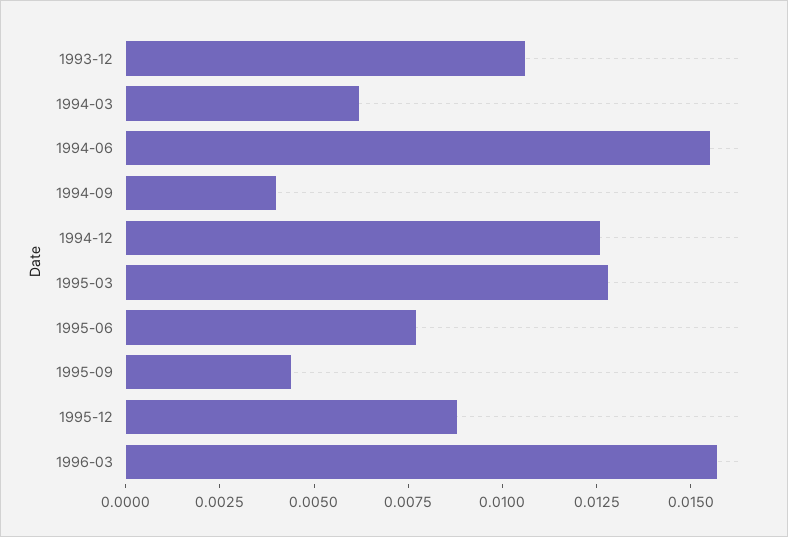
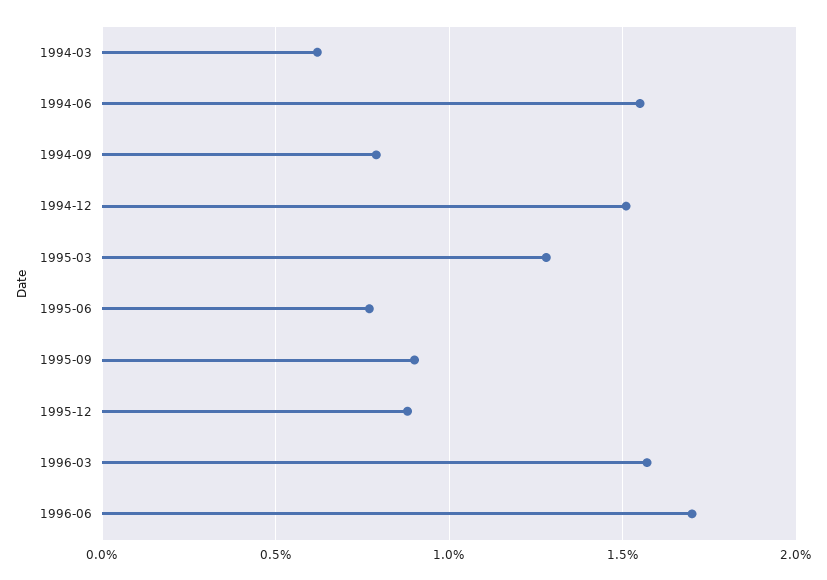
1993-12: 0.0105 -> none
1994-09: 0.004 -> 0.008
1994-12: 0.0125 -> 0.015
1995-09: 0.0045 -> 0.009
1996-06: none -> 0.017

